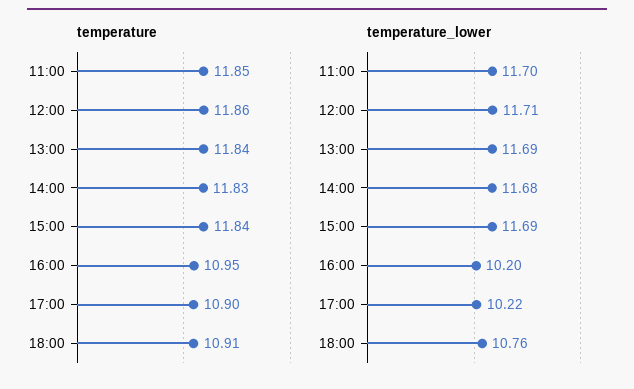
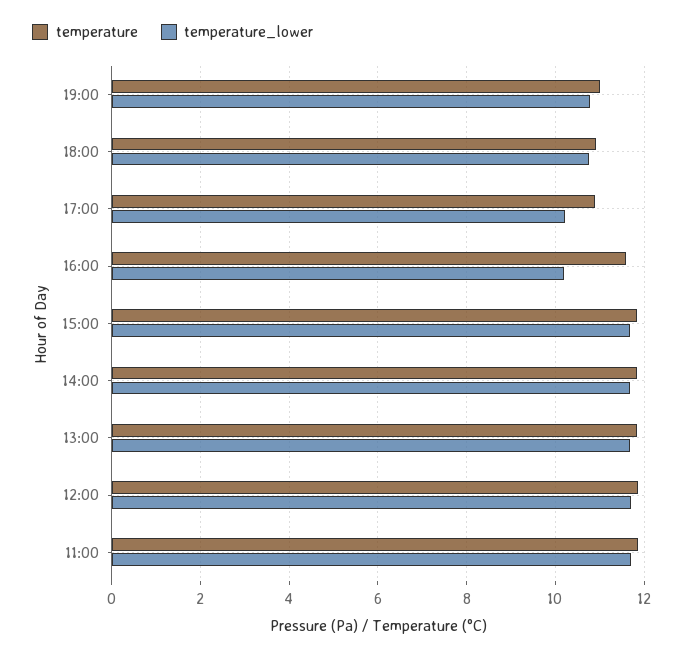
temperature, 16:00: 10.95 -> 11.6
temperature, 19:00: none -> 11
temperature_lower, 19:00: none -> 10.8

